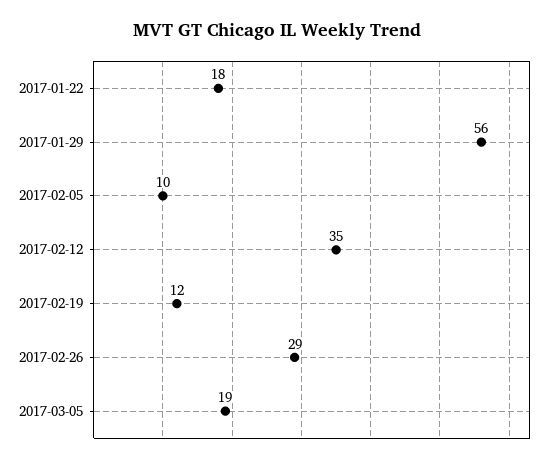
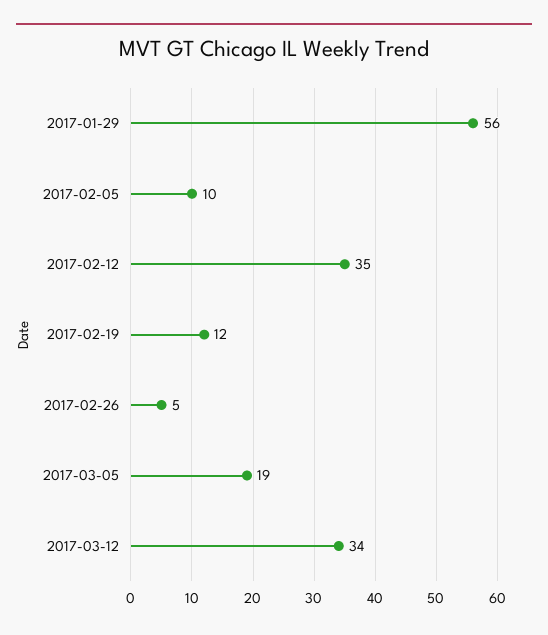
2017-01-22: 18 -> none
2017-02-26: 29 -> 5
2017-03-12: none -> 34

